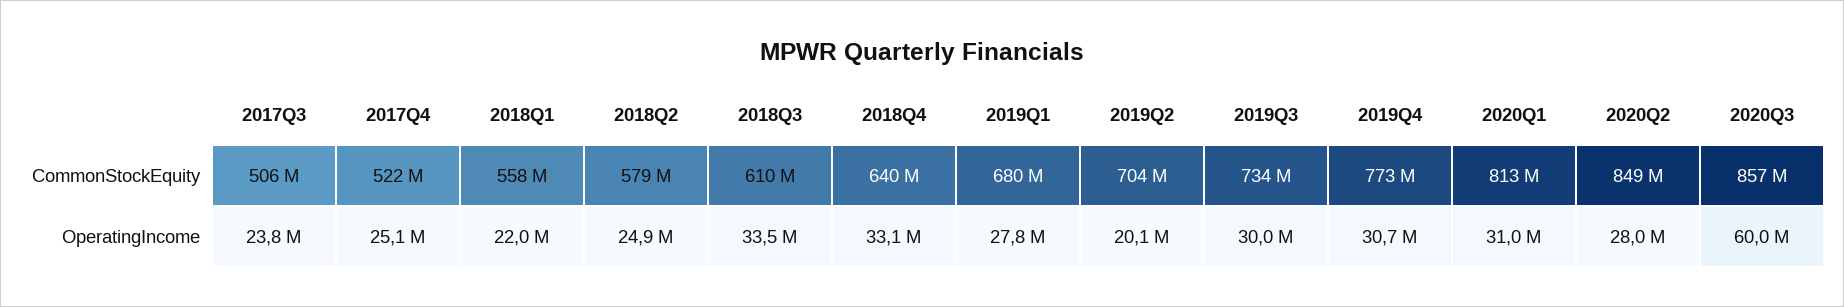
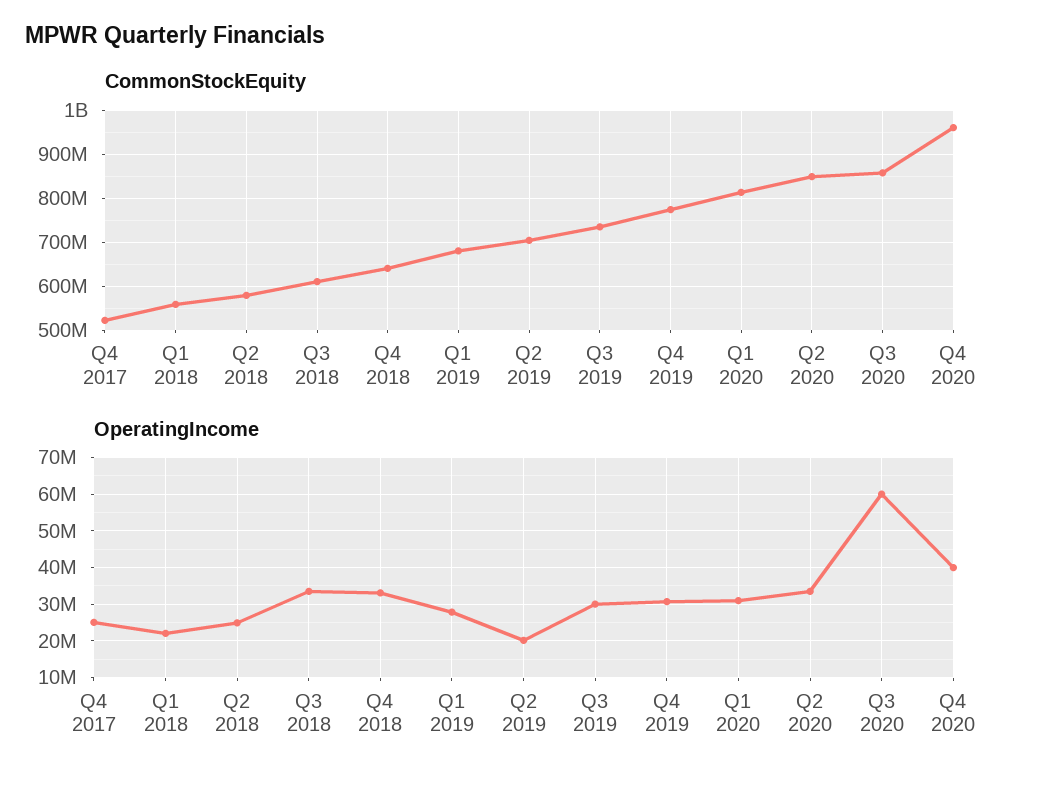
CommonStockEquity, 2017Q3: 506000000 -> none
OperatingIncome, 2017Q3: 23800000 -> none
OperatingIncome, 2020Q2: 28000000 -> 34000000
CommonStockEquity, Q4 2020: none -> 960000000
OperatingIncome, Q4 2020: none -> 40000000

